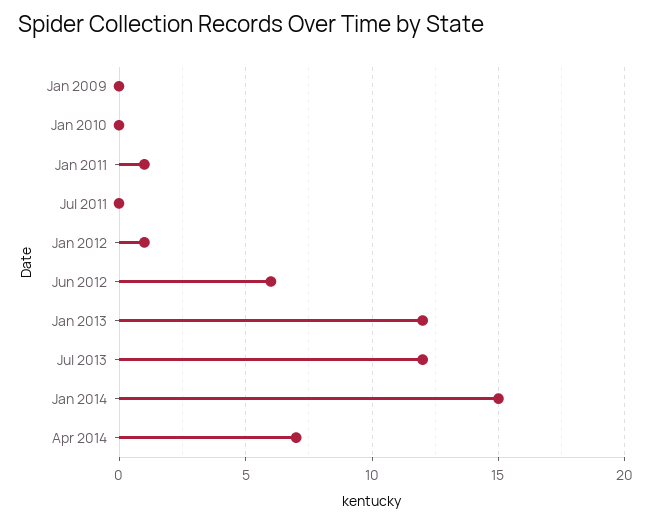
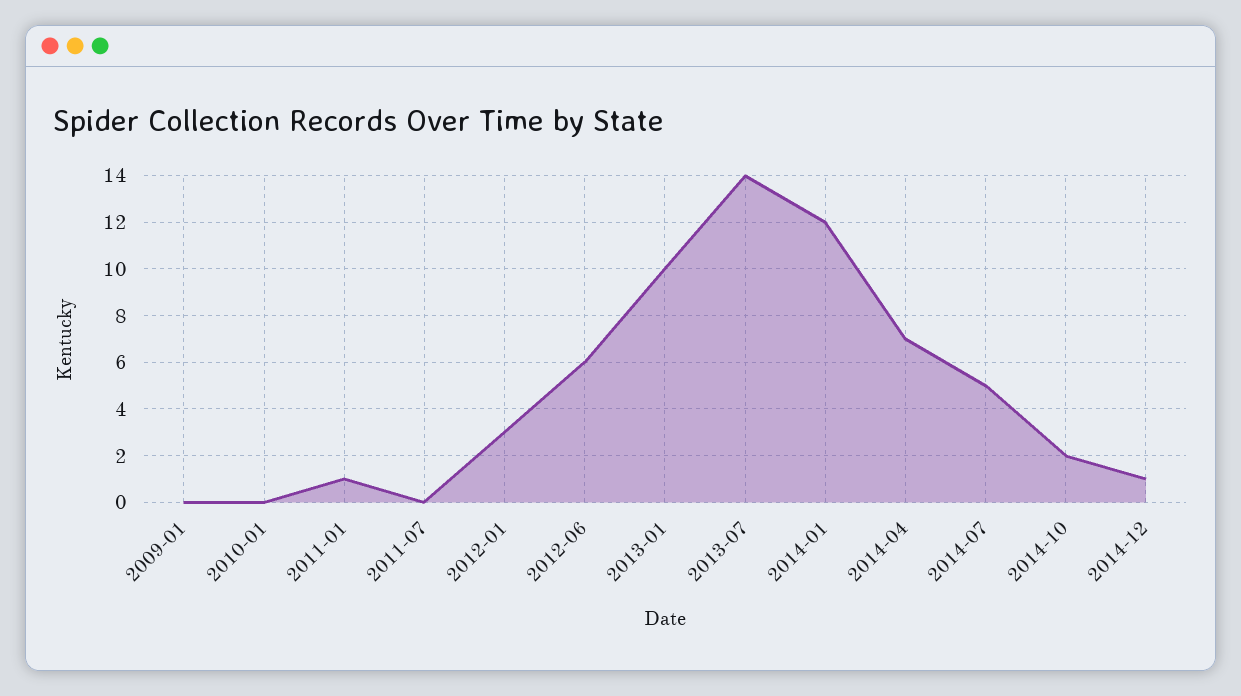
Jan 2012: 1 -> 3
Jan 2013: 12 -> 10
Jul 2013: 12 -> 14
Jan 2014: 15 -> 12
2014-07: none -> 5
2014-10: none -> 2
2014-12: none -> 1

